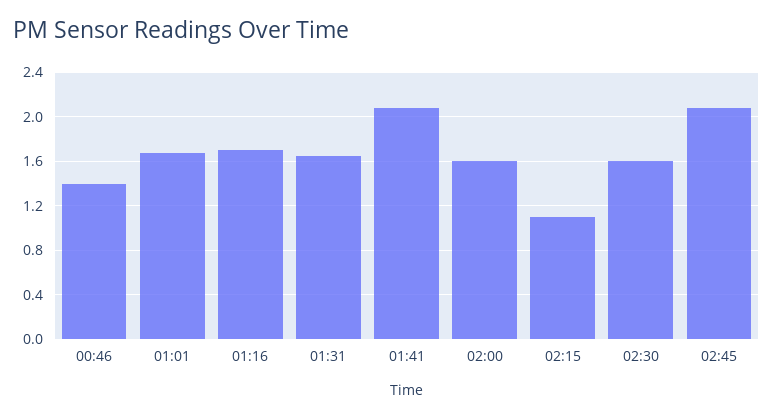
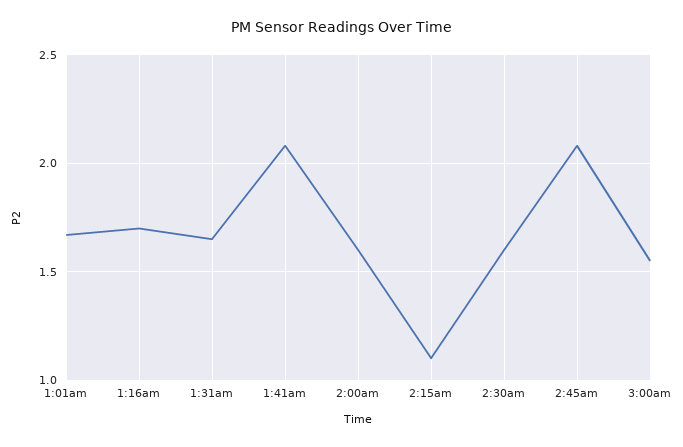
00:46: 1.4 -> none
3:00am: none -> 1.55

